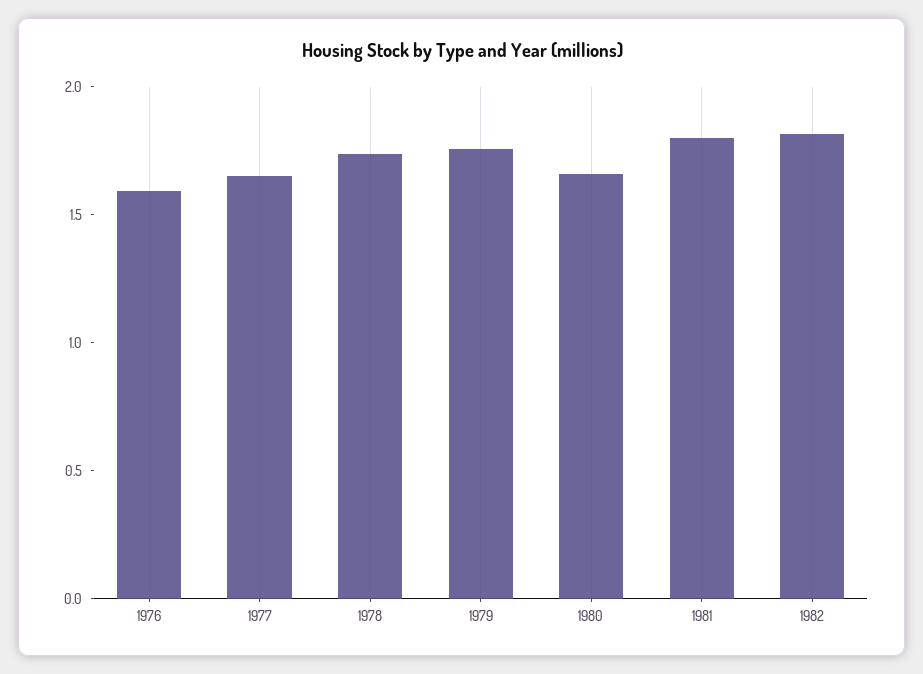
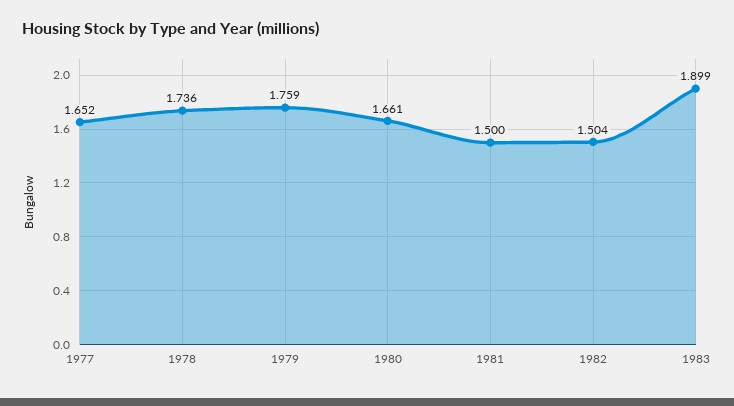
1976: 1.6 -> none
1981: 1.8 -> 1.5
1982: 1.8 -> 1.504
1983: none -> 1.899

